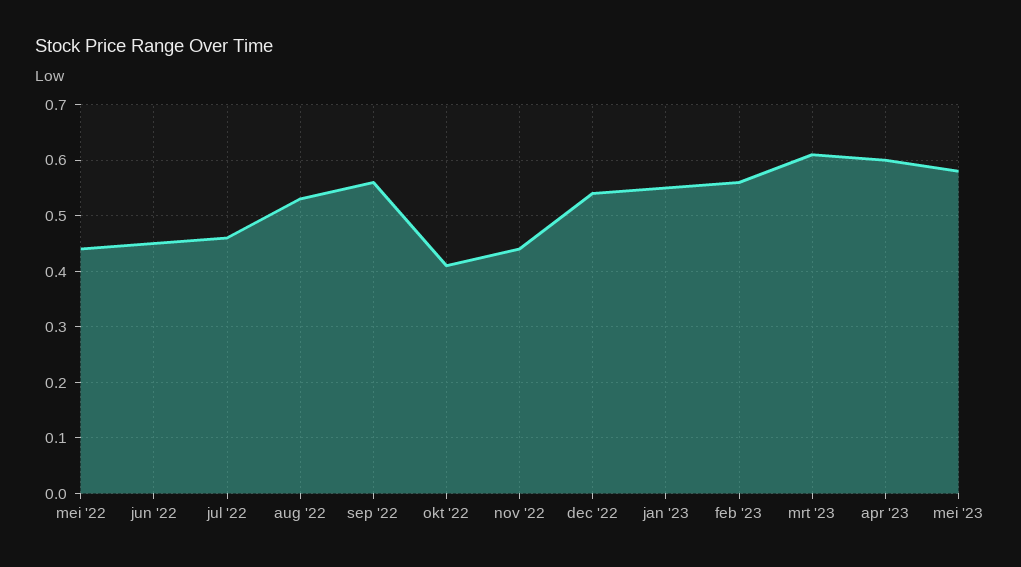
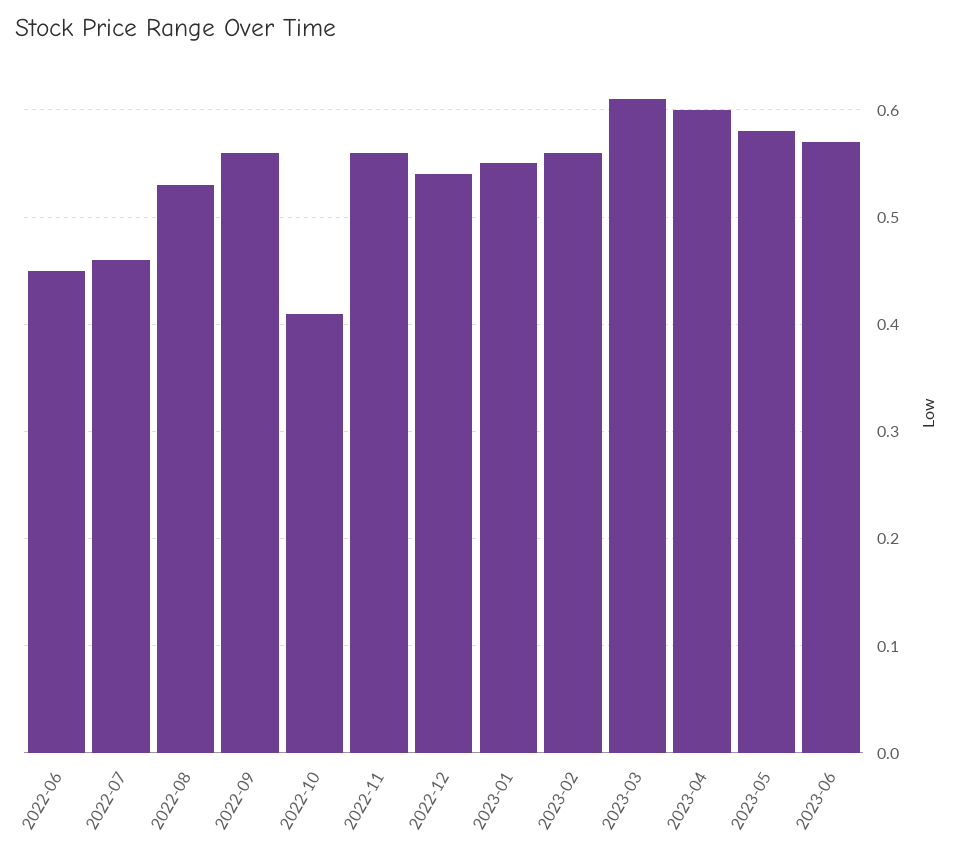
mei '22: 0.45 -> none
nov '22: 0.45 -> 0.56
2023-06: none -> 0.57

